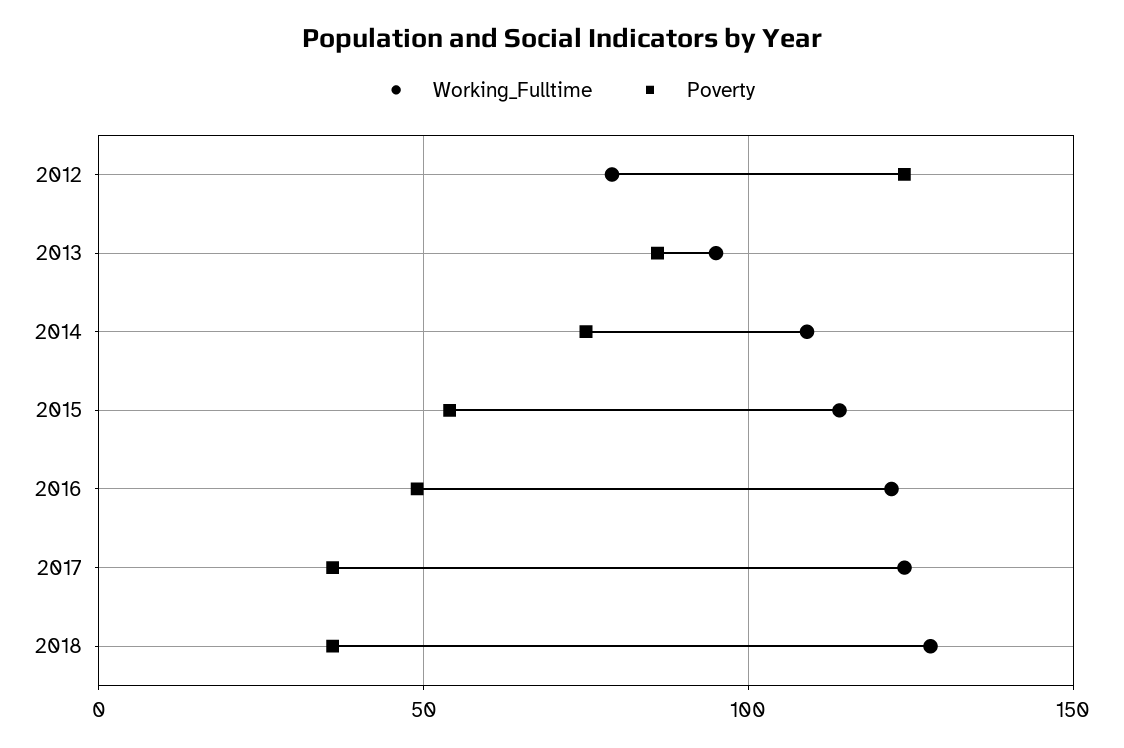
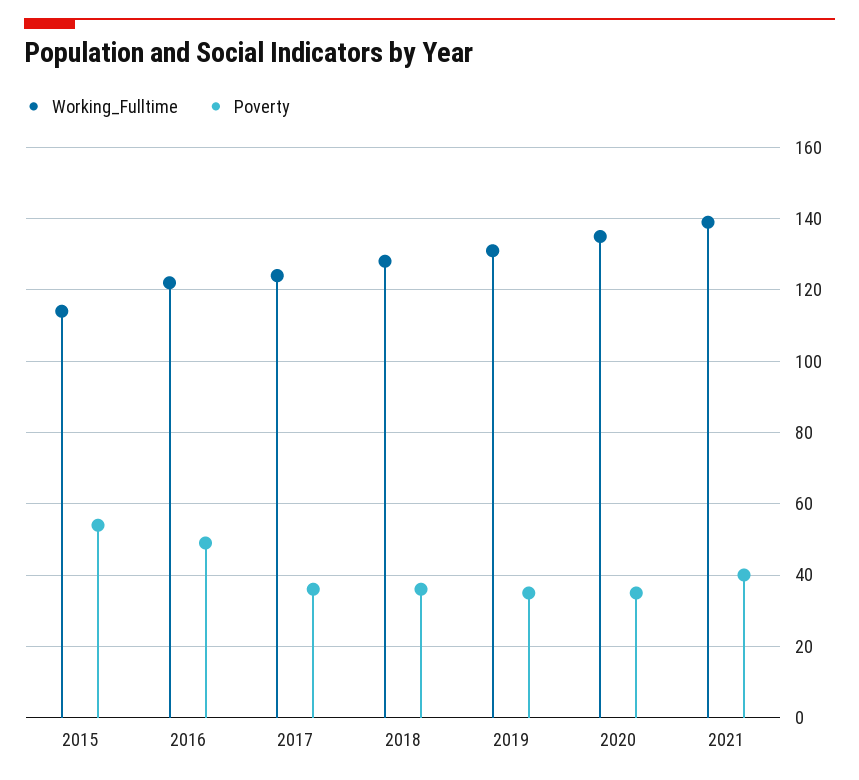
Working_Fulltime, 2012: 80 -> none
Poverty, 2012: 125 -> none
Working_Fulltime, 2013: 95 -> none
Poverty, 2013: 85 -> none
Working_Fulltime, 2014: 110 -> none
Poverty, 2014: 75 -> none
Working_Fulltime, 2019: none -> 130
Poverty, 2019: none -> 35
Working_Fulltime, 2020: none -> 135
Poverty, 2020: none -> 35
Working_Fulltime, 2021: none -> 140
Poverty, 2021: none -> 40

